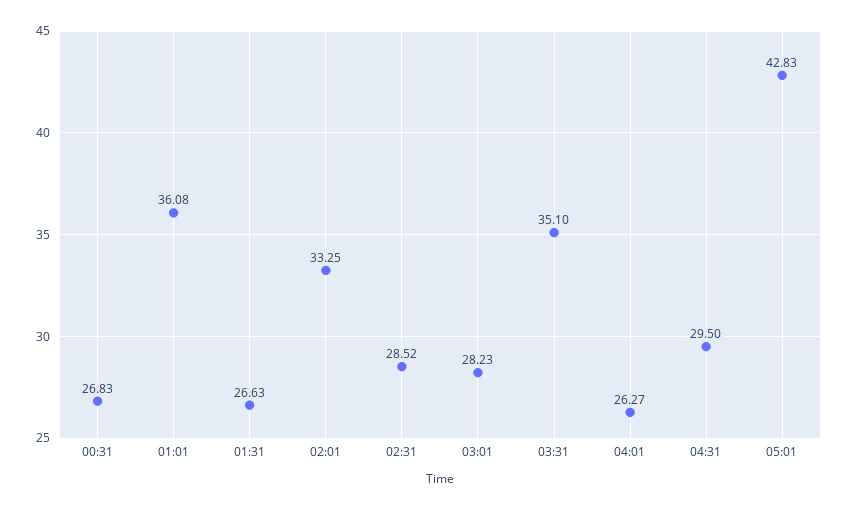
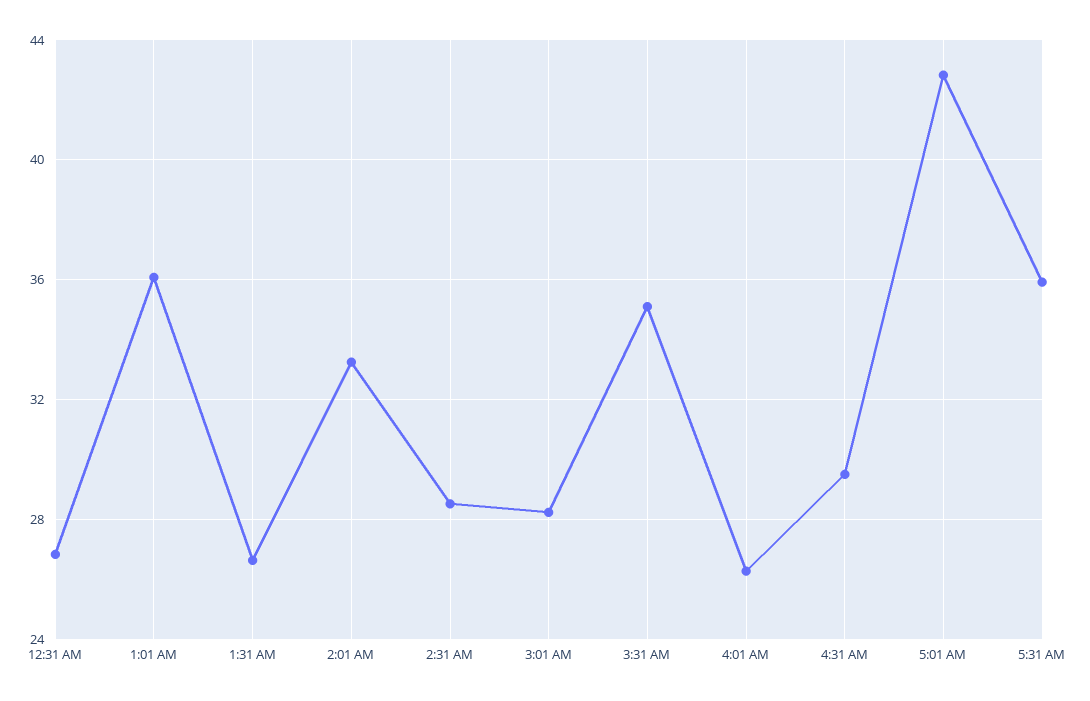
5:31 AM: none -> 36

